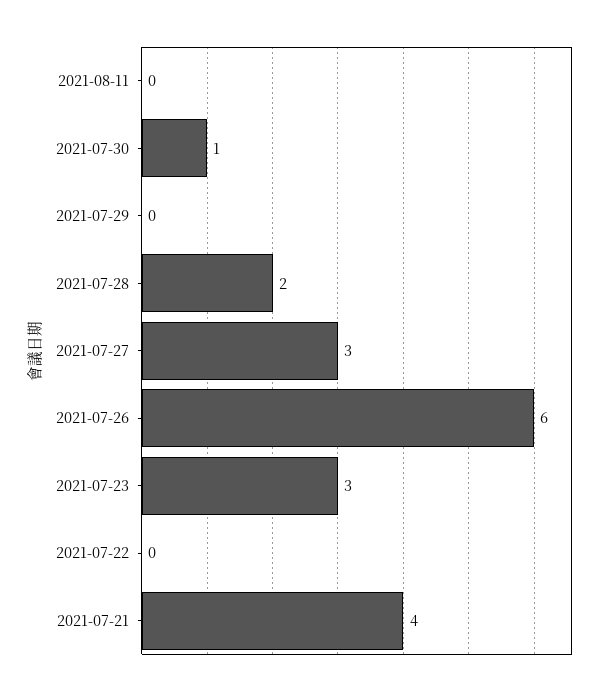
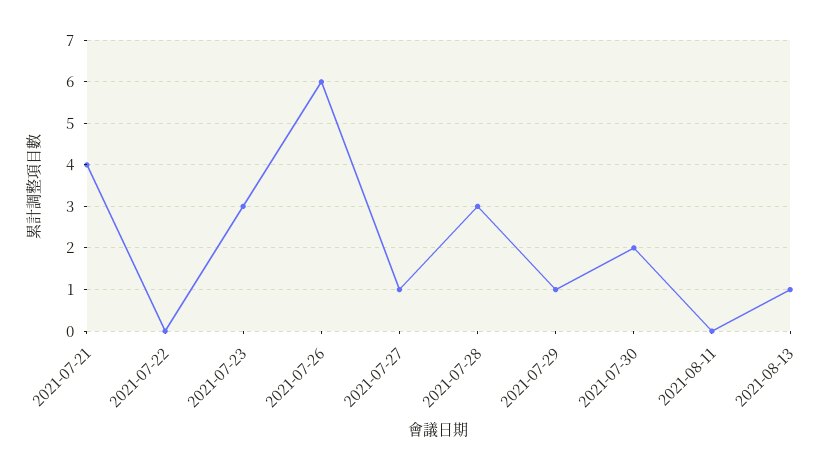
2021-07-30: 1 -> 2
2021-07-29: 0 -> 1
2021-07-28: 2 -> 3
2021-07-27: 3 -> 1
2021-08-13: none -> 1

